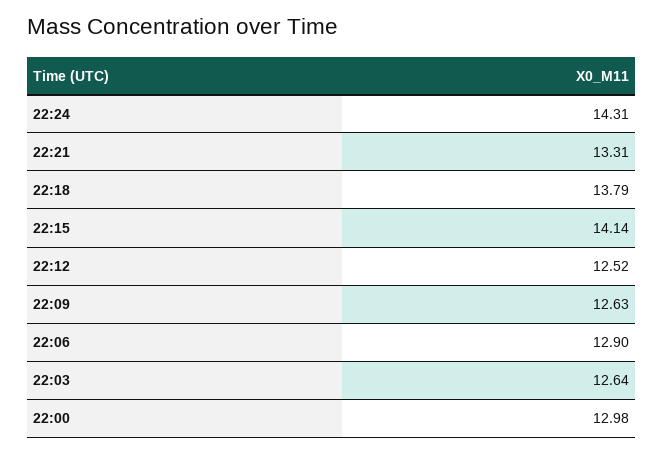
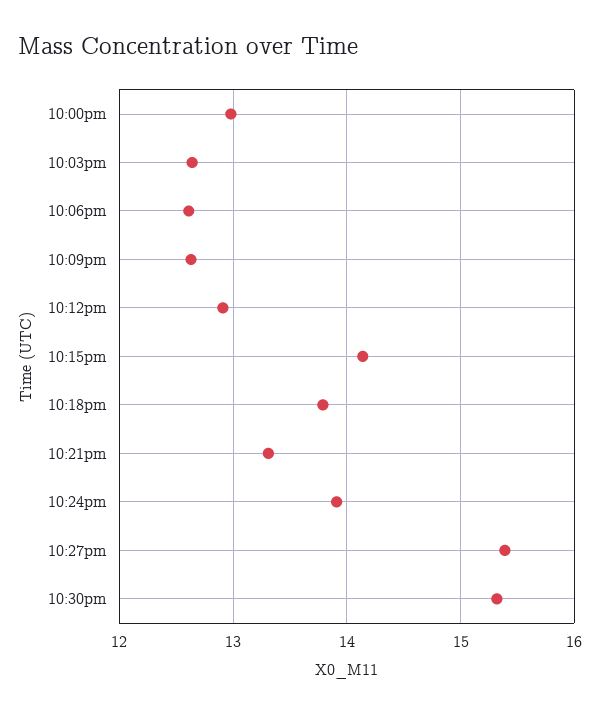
22:24: 14.31 -> 13.9
22:12: 12.52 -> 12.9
22:06: 12.9 -> 12.6
10:27pm: none -> 15.4
10:30pm: none -> 15.3

